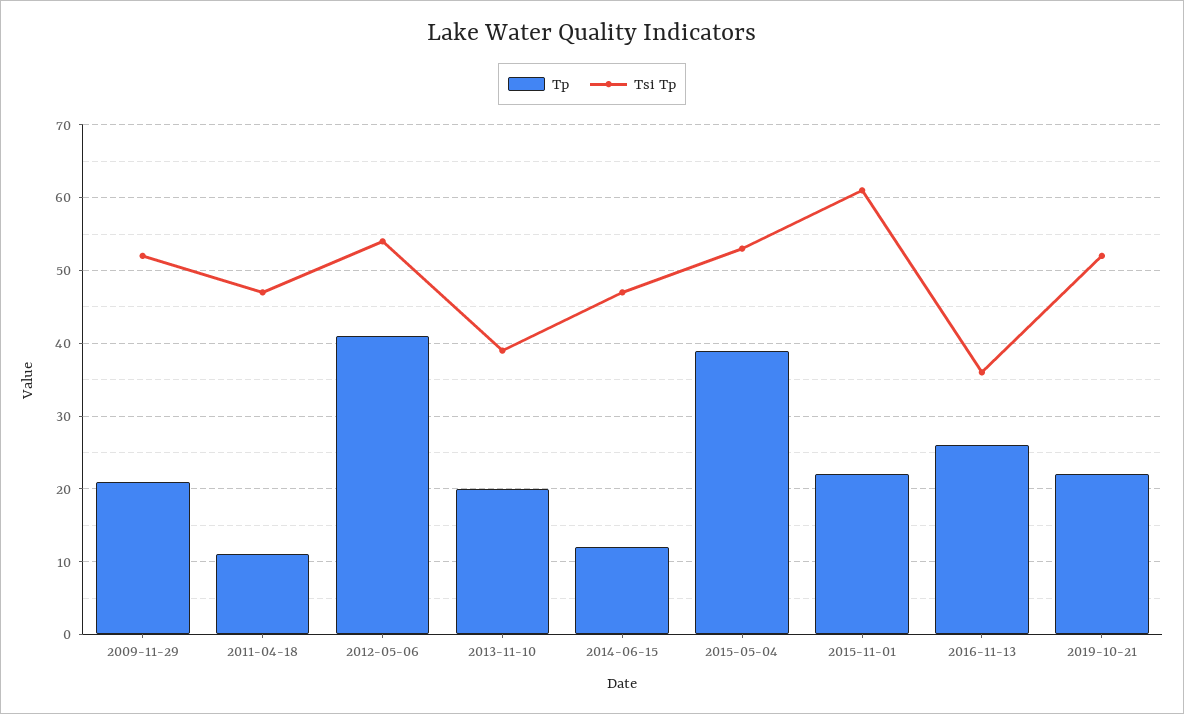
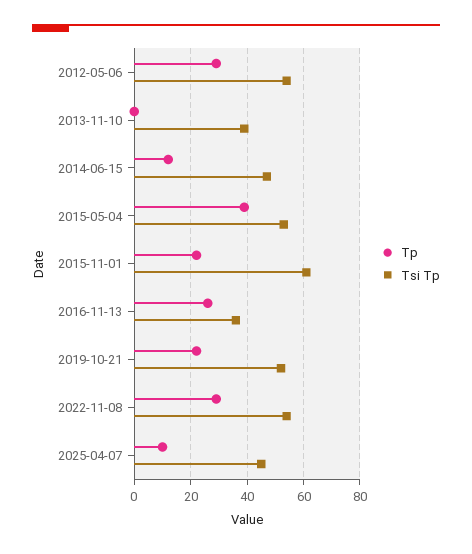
Tp, 2009-11-29: 21 -> none
Tsi Tp, 2009-11-29: 52 -> none
Tp, 2011-04-18: 11 -> none
Tsi Tp, 2011-04-18: 47 -> none
Tp, 2012-05-06: 41 -> 30
Tp, 2013-11-10: 20 -> 0
Tp, 2022-11-08: none -> 30
Tsi Tp, 2022-11-08: none -> 55
Tp, 2025-04-07: none -> 10
Tsi Tp, 2025-04-07: none -> 45

